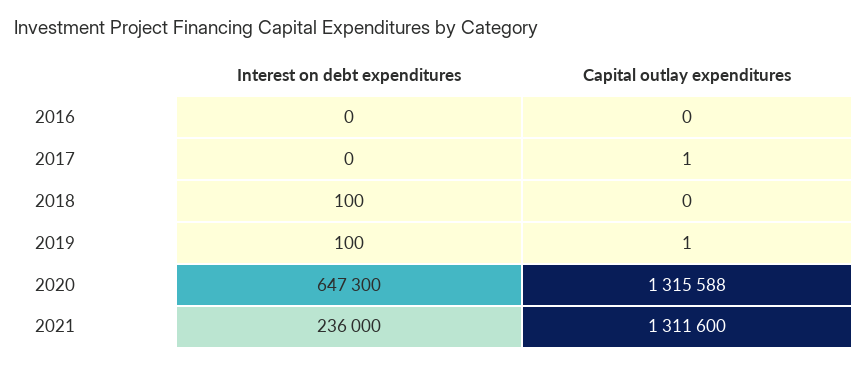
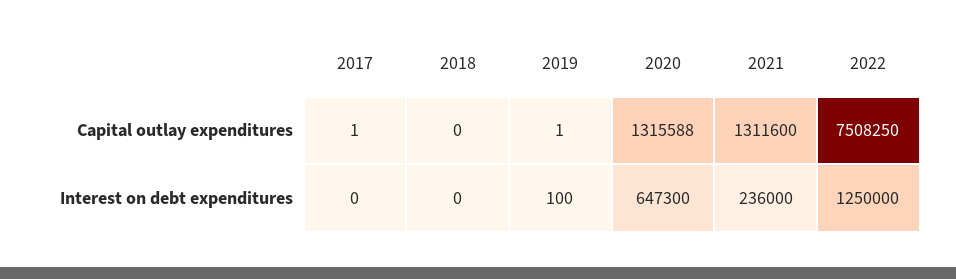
Interest on debt expenditures, 2016: 0 -> none
Capital outlay expenditures, 2016: 0 -> none
Interest on debt expenditures, 2018: 100 -> 0
Capital outlay expenditures, 2022: none -> 7508250
Interest on debt expenditures, 2022: none -> 1250000

